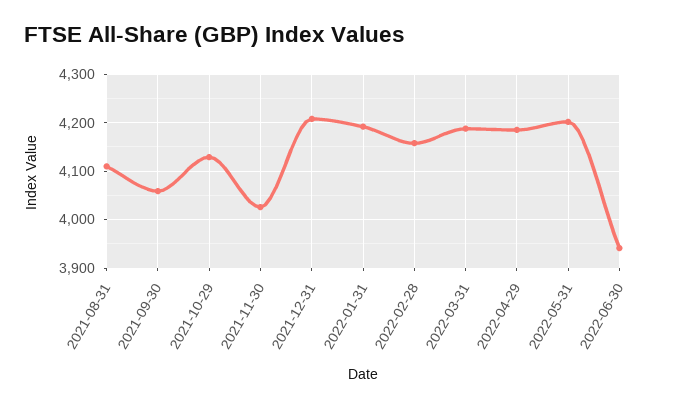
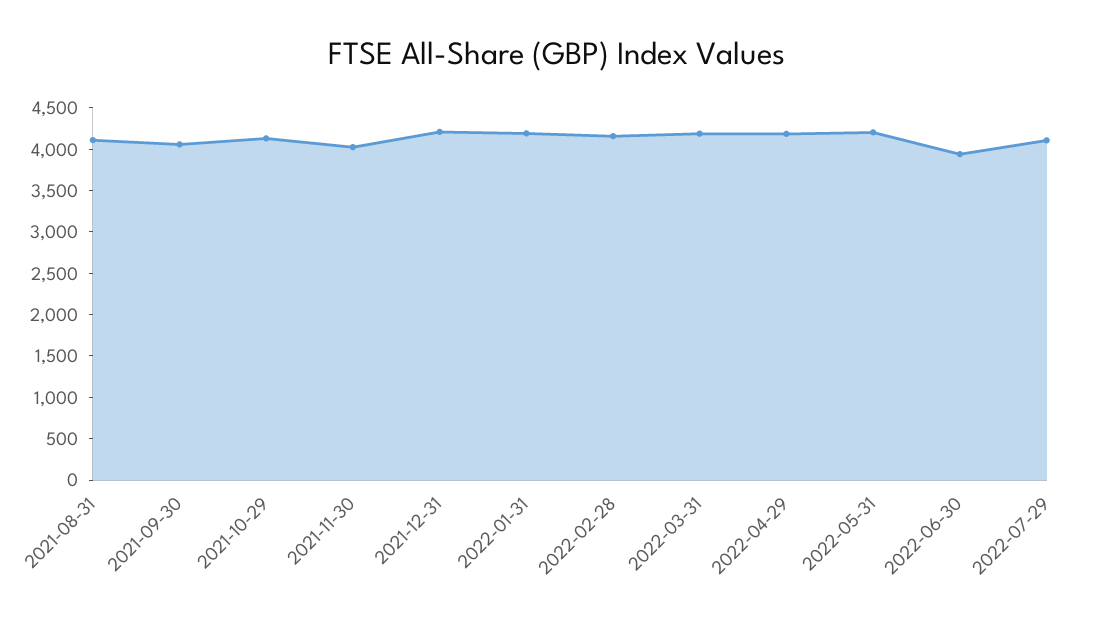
2022-07-29: none -> 4100

